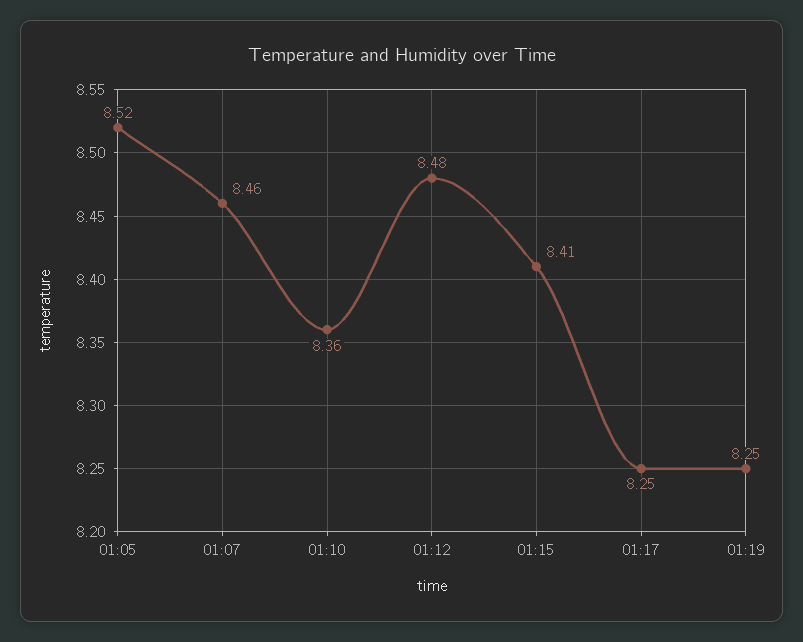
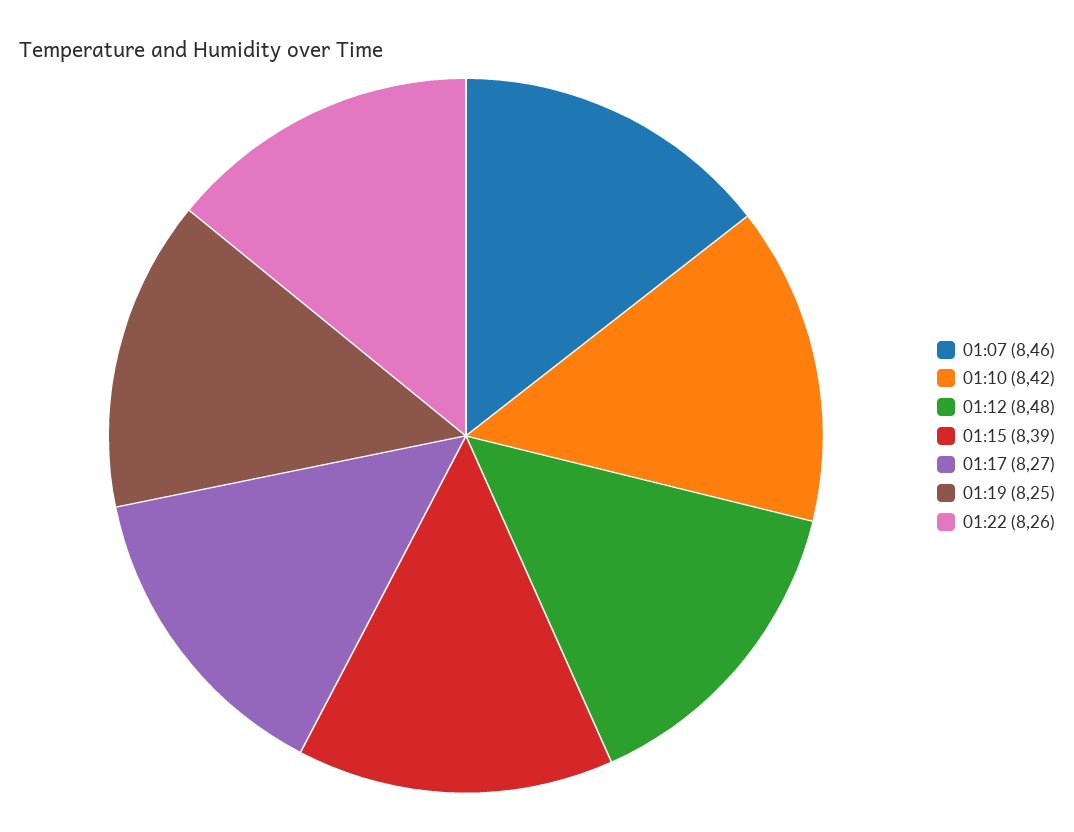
01:05: 8.52 -> none
01:10: 8.36 -> 8.42
01:15: 8.41 -> 8.39
01:17: 8.25 -> 8.27
01:22: none -> 8.26

